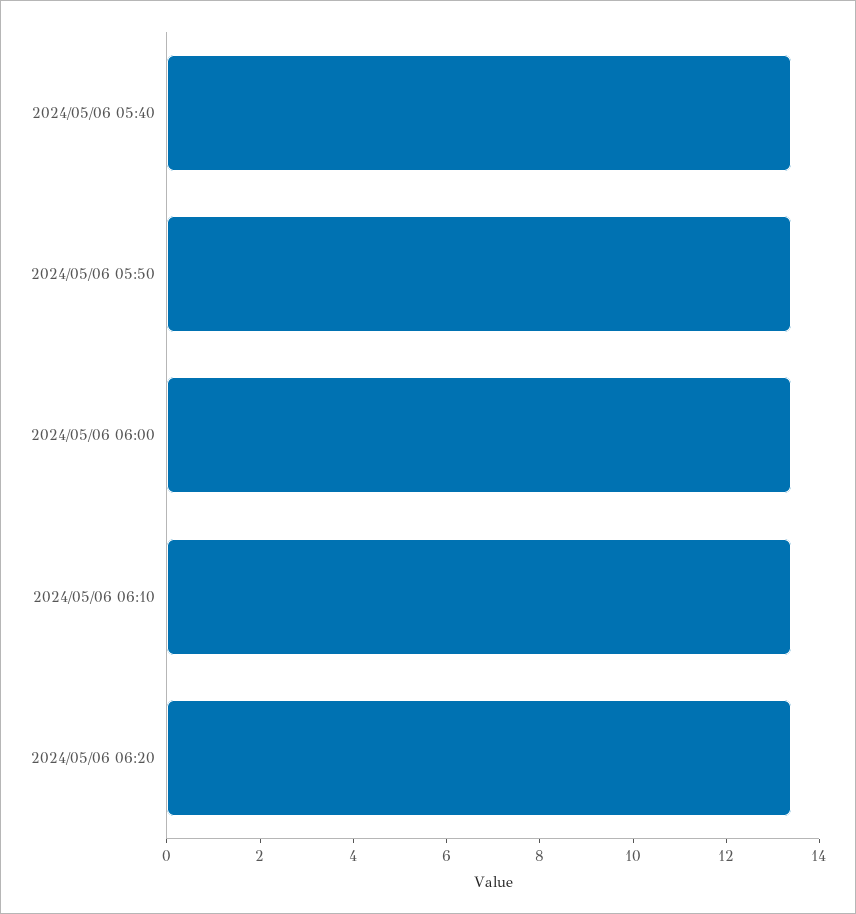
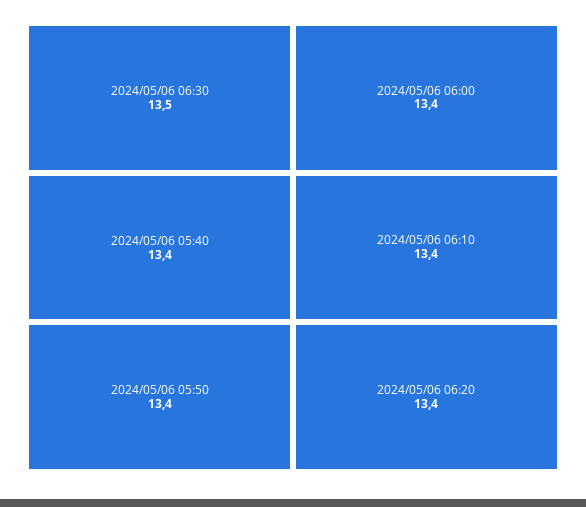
2024/05/06 06:30: none -> 13.5

